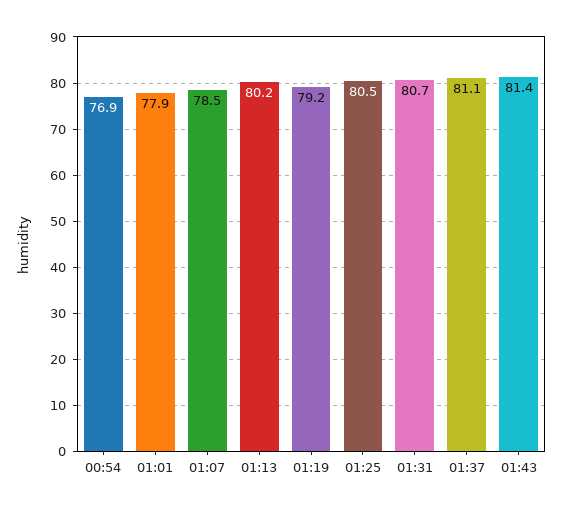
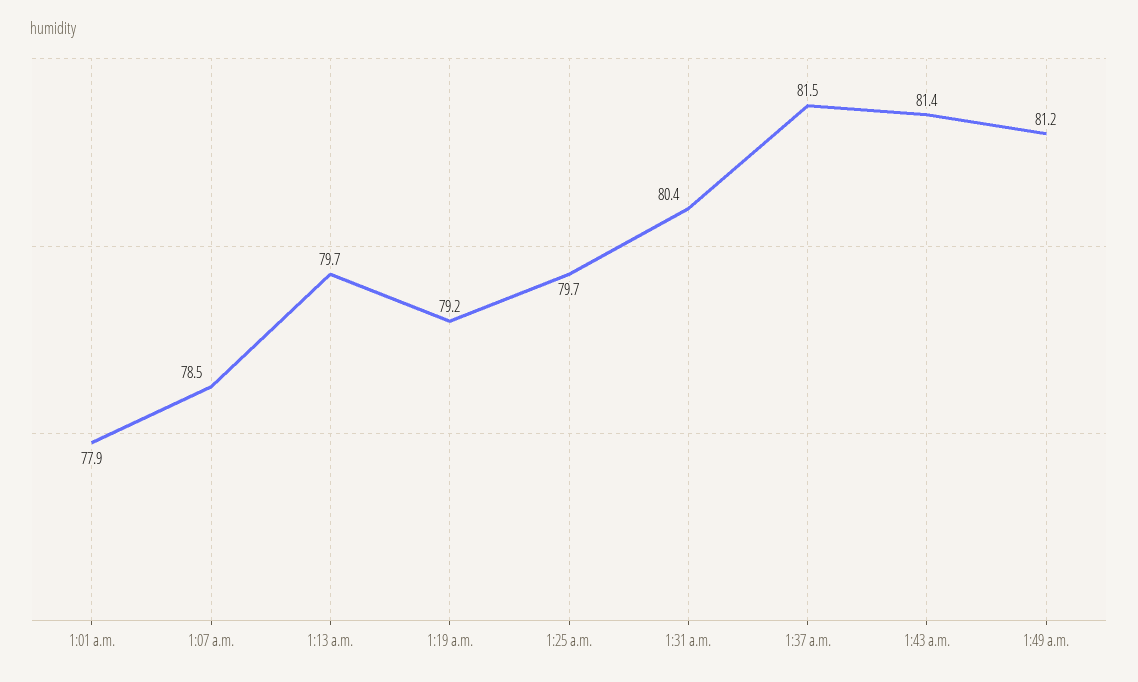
00:54: 76.9 -> none
01:13: 80.2 -> 79.7
01:25: 80.5 -> 79.7
01:31: 80.7 -> 80.4
01:37: 81.1 -> 81.5
1:49 a.m.: none -> 81.2

